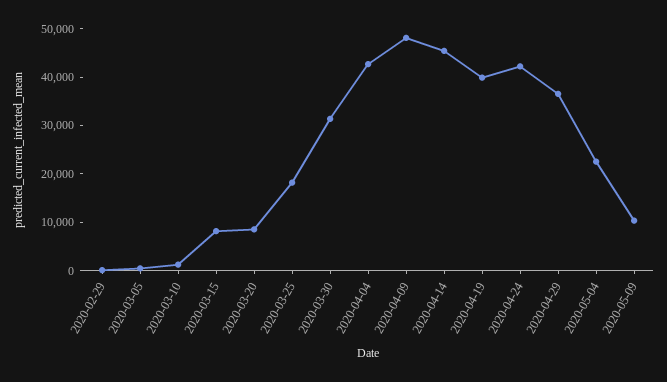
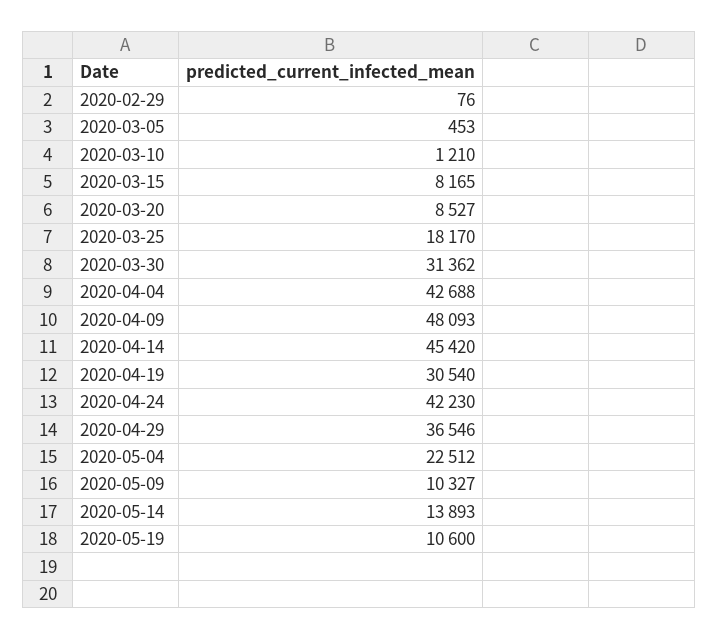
2020-04-19: 40000 -> 30540
2020-05-14: none -> 13893
2020-05-19: none -> 10600

